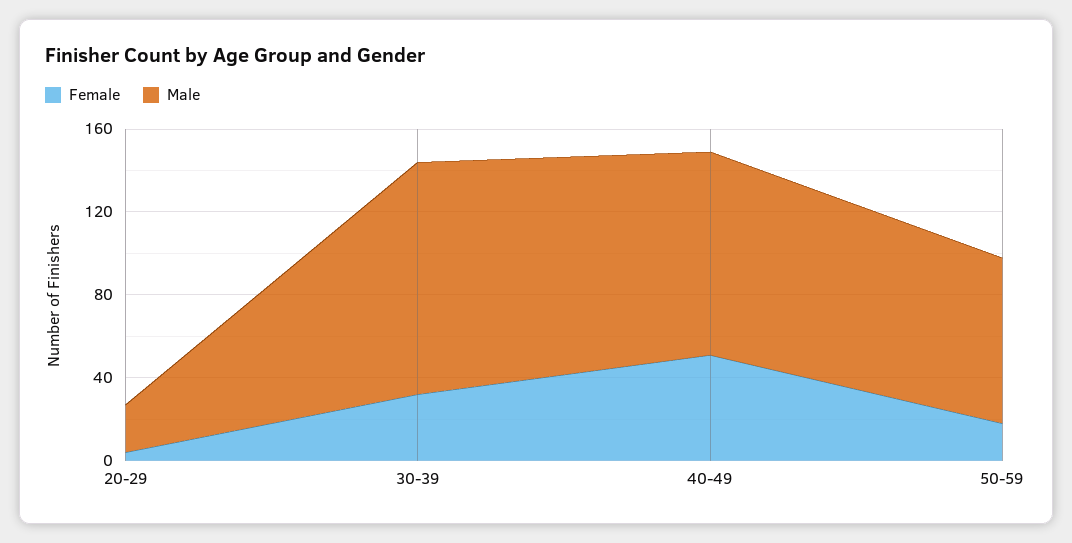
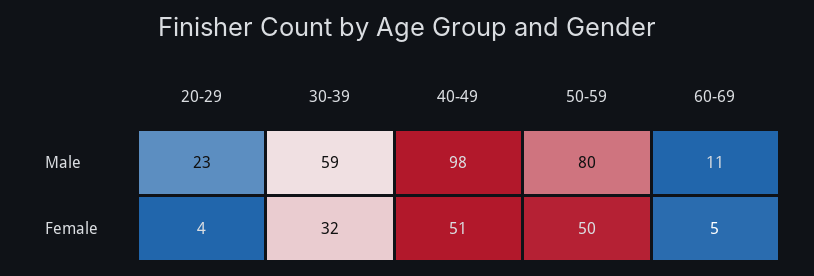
Male, 30-39: 110 -> 59
Female, 50-59: 20 -> 50
Male, 60-69: none -> 11
Female, 60-69: none -> 5

